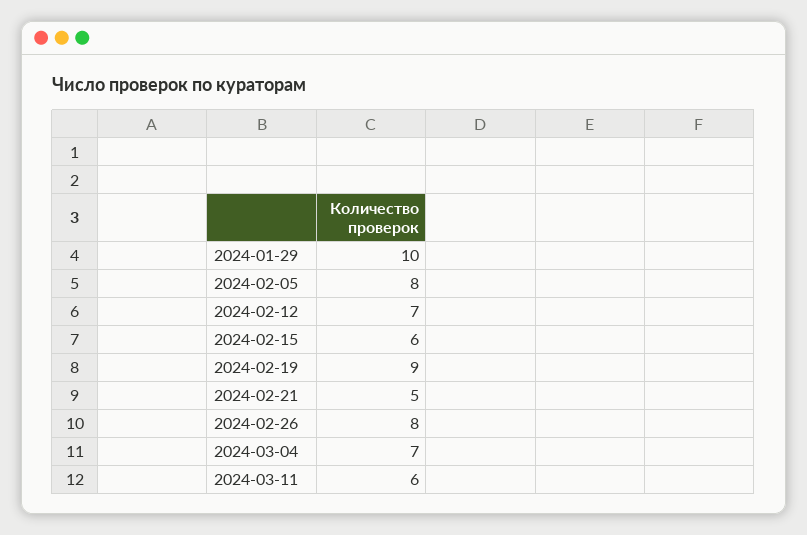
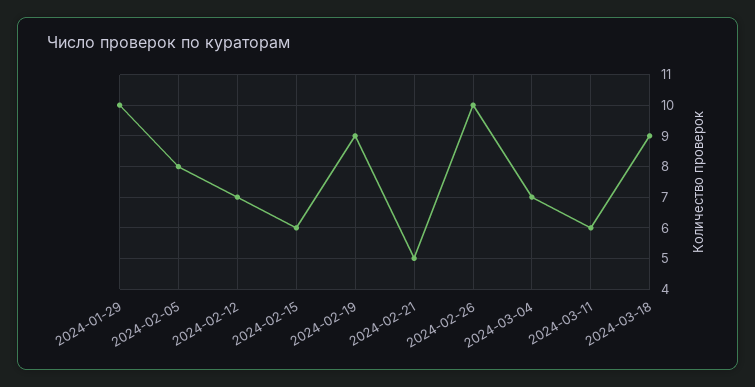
2024-02-26: 8 -> 10
2024-03-18: none -> 9

